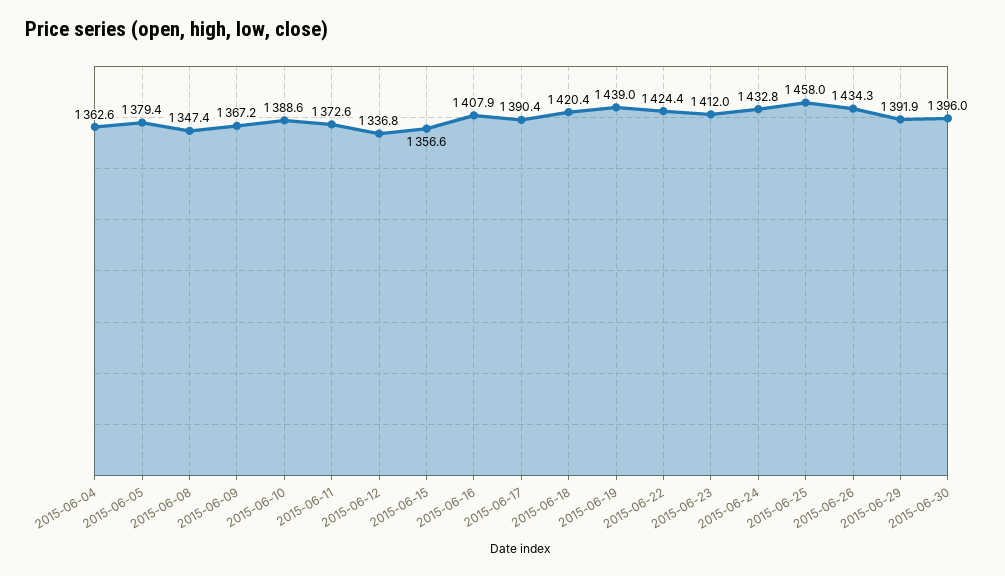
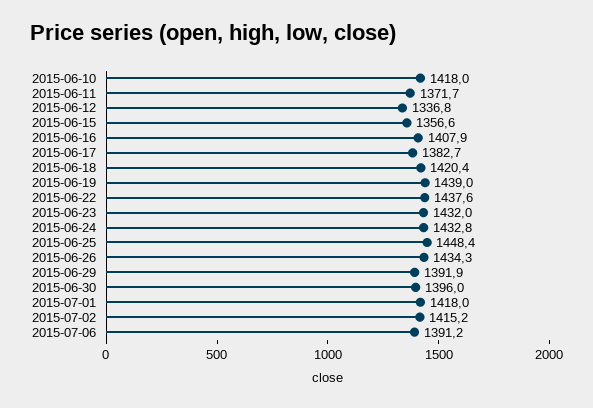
2015-06-04: 1362.6 -> none
2015-06-05: 1379.4 -> none
2015-06-08: 1347.4 -> none
2015-06-09: 1367.2 -> none
2015-06-10: 1388.6 -> 1418
2015-06-11: 1372.6 -> 1371.7
2015-06-17: 1390.4 -> 1382.7
2015-06-22: 1424.4 -> 1437.6
2015-06-23: 1412 -> 1432
2015-06-25: 1458 -> 1448.4
2015-07-01: none -> 1418
2015-07-02: none -> 1415.2
2015-07-06: none -> 1391.2

